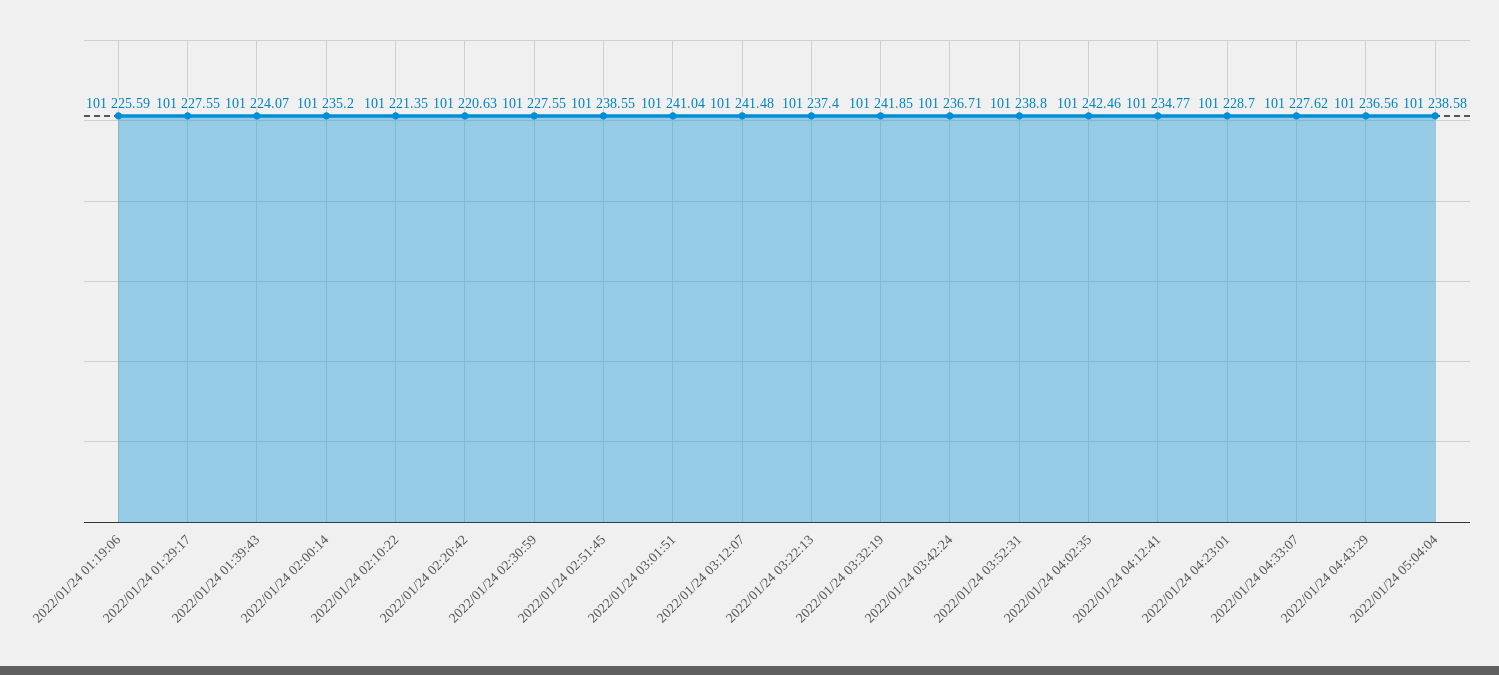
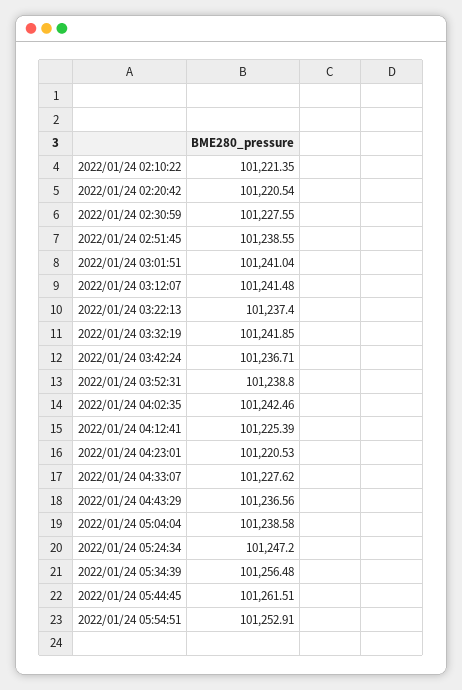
2022/01/24 01:19:06: 101225.59 -> none
2022/01/24 01:29:17: 101227.55 -> none
2022/01/24 01:39:43: 101224.07 -> none
2022/01/24 02:00:14: 101235.2 -> none
2022/01/24 02:20:42: 101220.63 -> 101220.54
2022/01/24 04:12:41: 101234.77 -> 101225.39
2022/01/24 04:23:01: 101228.7 -> 101220.53
2022/01/24 05:24:34: none -> 101247.2
2022/01/24 05:34:39: none -> 101256.48
2022/01/24 05:44:45: none -> 101261.51
2022/01/24 05:54:51: none -> 101252.91

